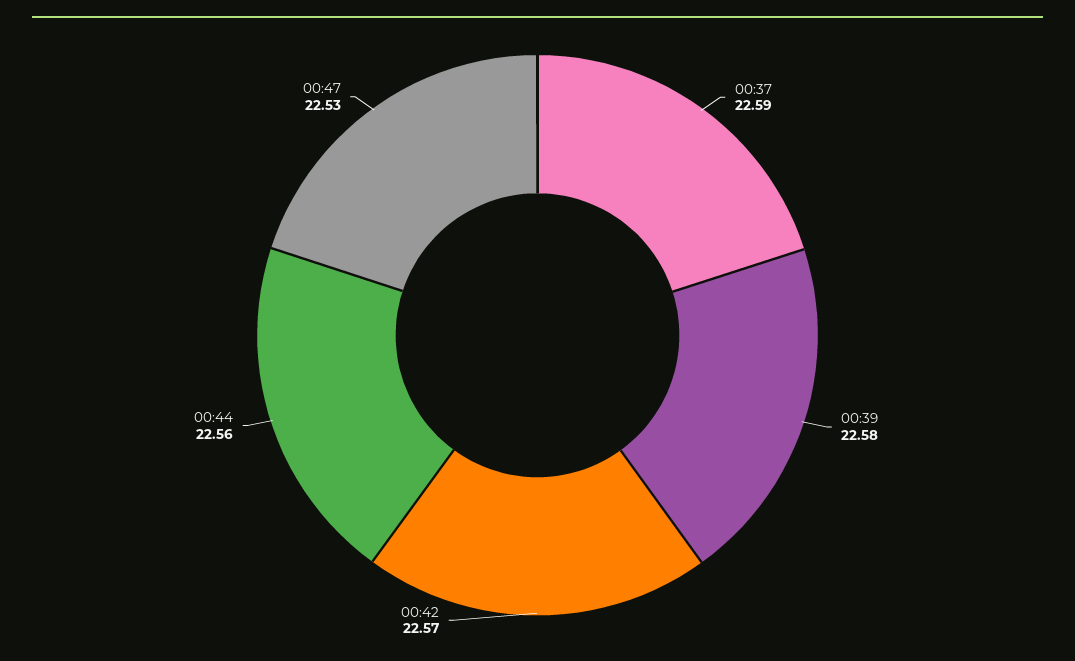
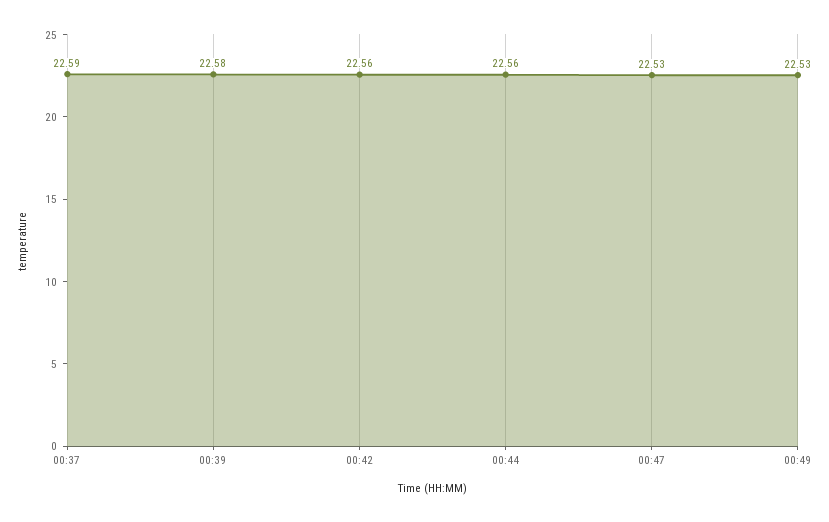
00:42: 22.57 -> 22.56
00:49: none -> 22.53

